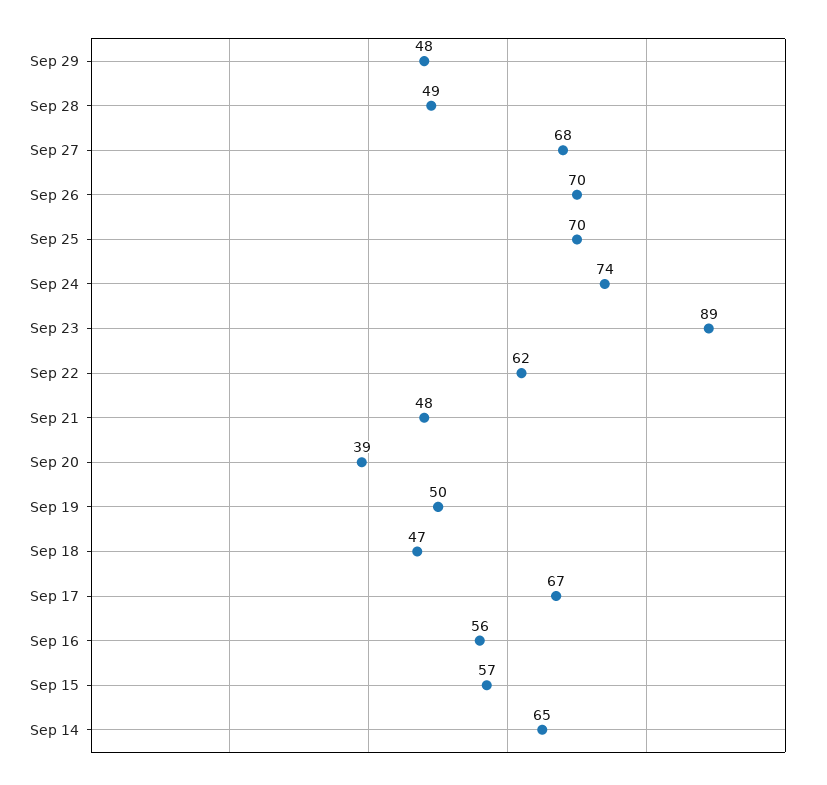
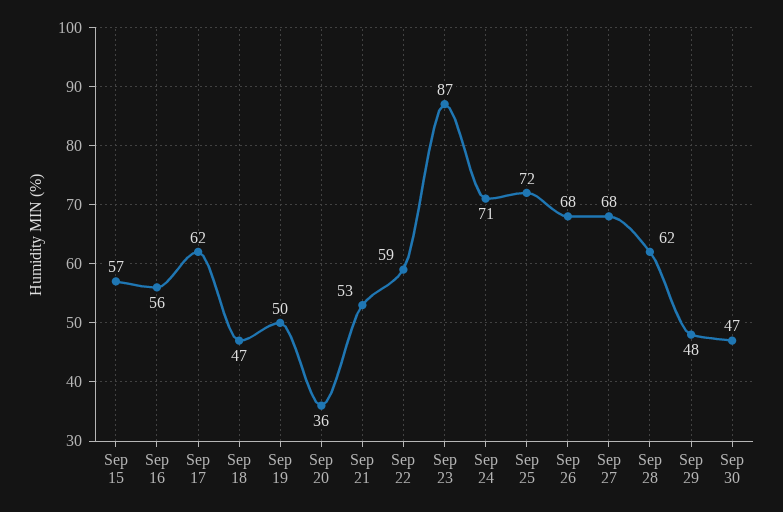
Sep 28: 49 -> 62
Sep 26: 70 -> 68
Sep 25: 70 -> 72
Sep 24: 74 -> 71
Sep 23: 89 -> 87
Sep 22: 62 -> 59
Sep 21: 48 -> 53
Sep 20: 39 -> 36
Sep 17: 67 -> 62
Sep 14: 65 -> none
Sep 30: none -> 47

